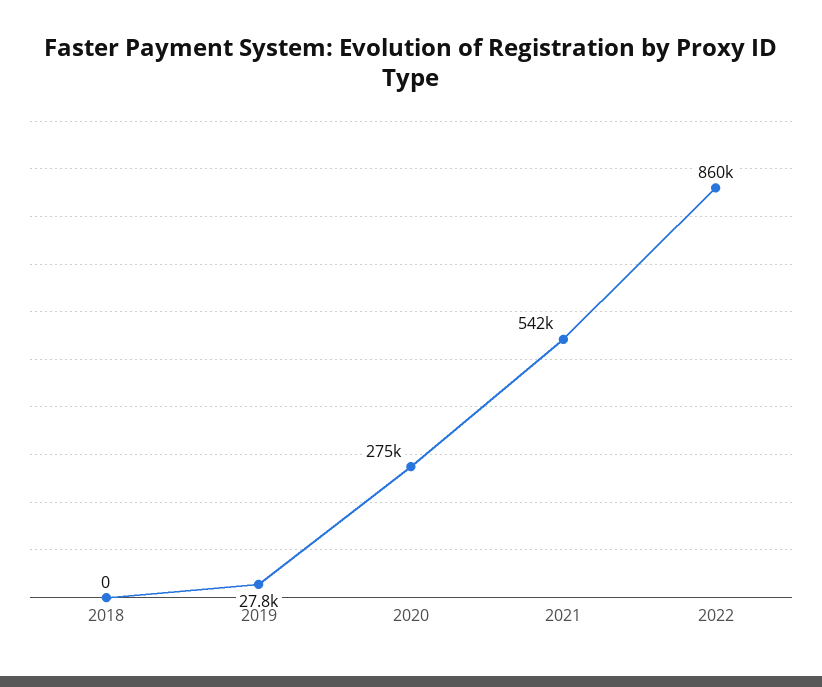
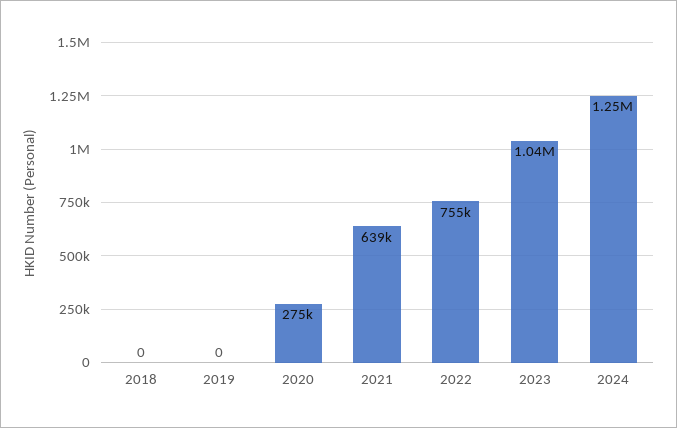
2019: 27800 -> 0
2021: 542000 -> 639000
2022: 860000 -> 755000
2023: none -> 1040000
2024: none -> 1250000

